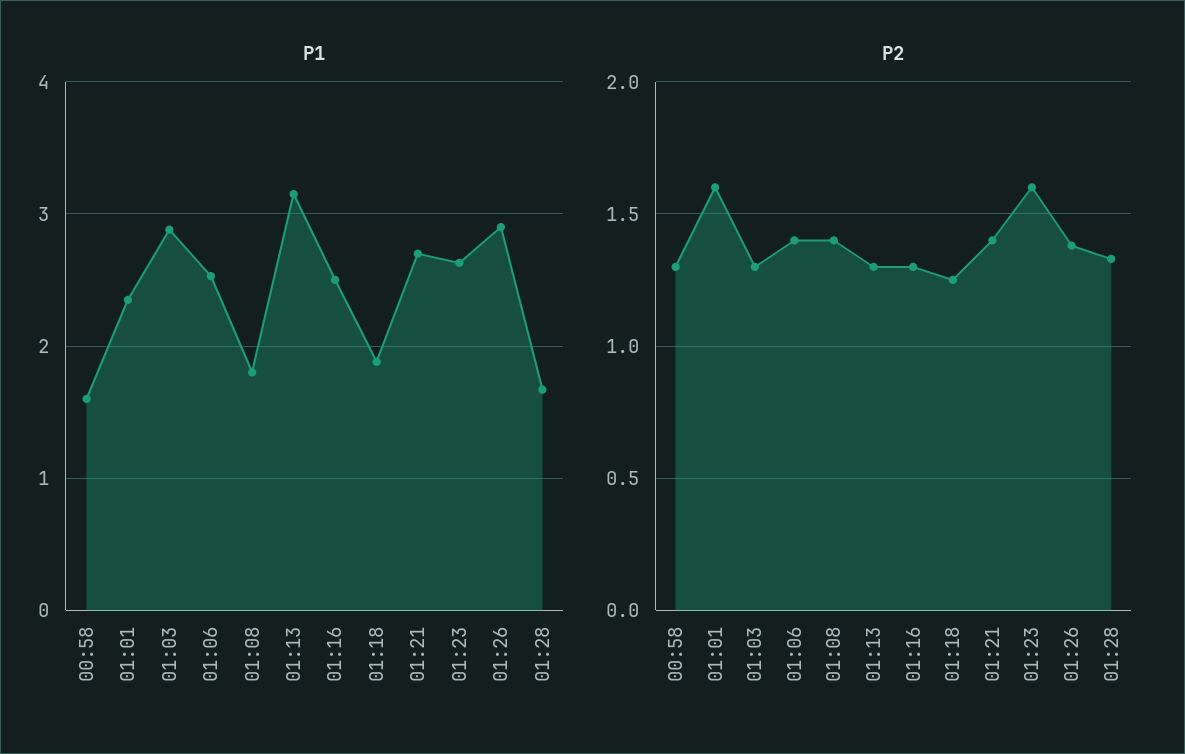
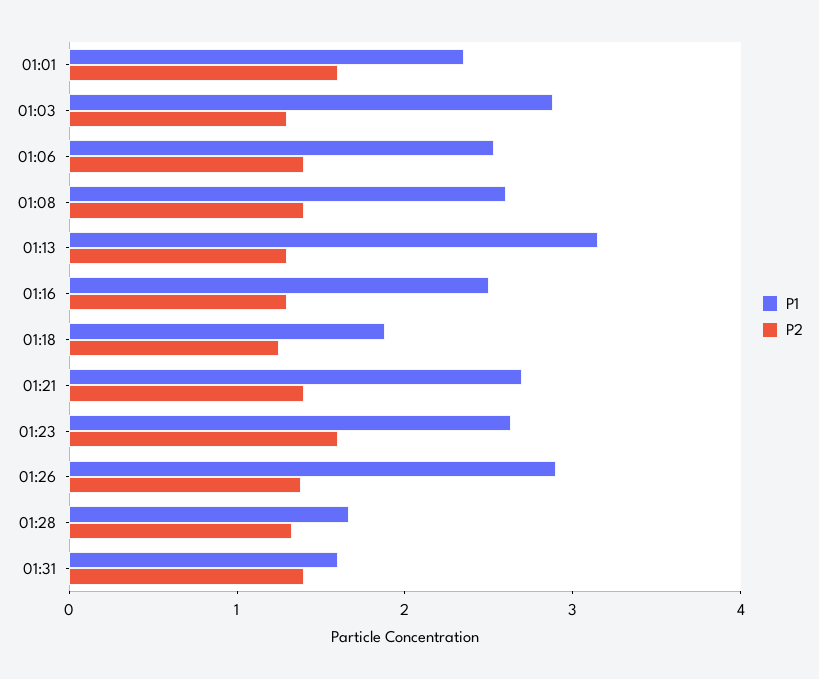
P1, 00:58: 1.6 -> none
P1, 01:08: 1.8 -> 2.6
P2, 00:58: 1.3 -> none
P1, 01:31: none -> 1.6
P2, 01:31: none -> 1.4

